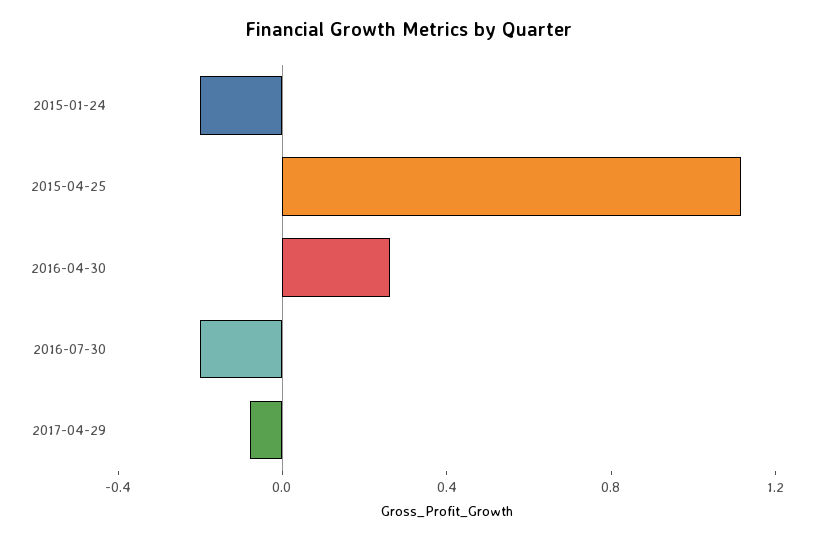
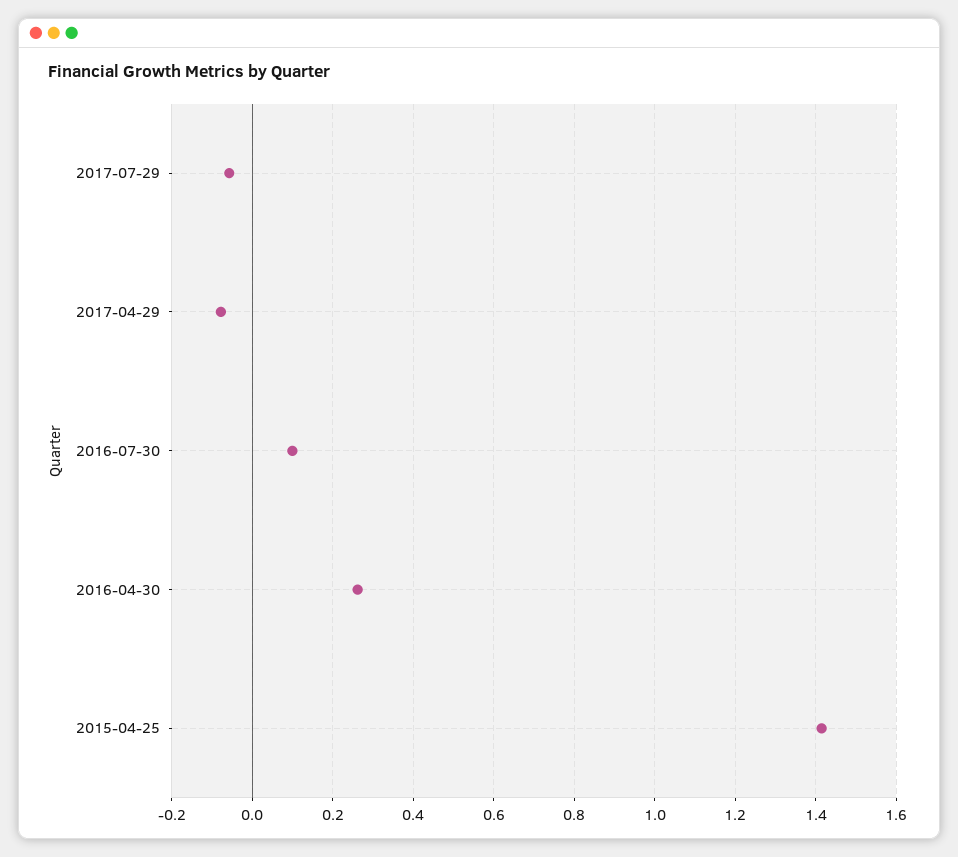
2015-01-24: -0.2 -> none
2015-04-25: 1.1 -> 1.42
2016-07-30: -0.2 -> 0.1
2017-07-29: none -> -0.06

